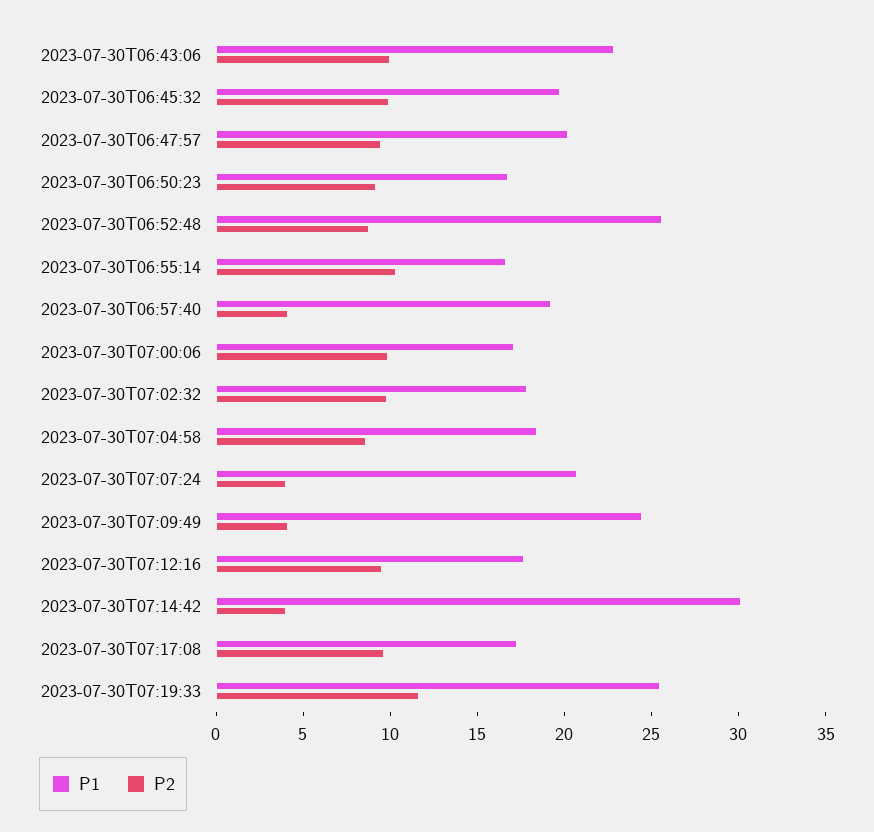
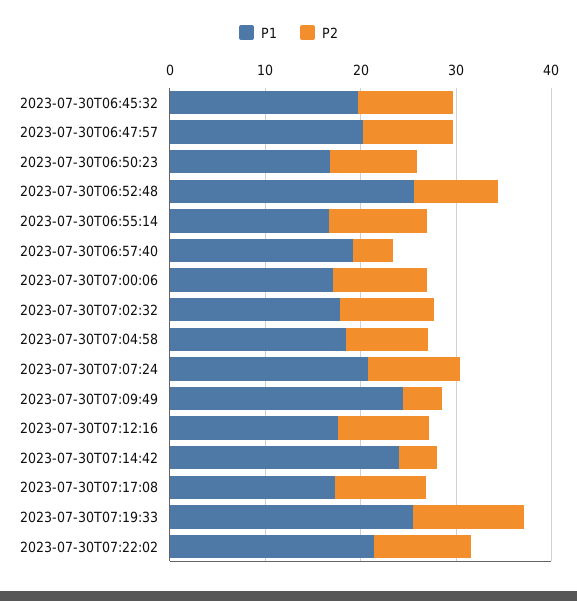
P1, 2023-07-30T06:43:06: 23 -> none
P2, 2023-07-30T06:43:06: 10 -> none
P2, 2023-07-30T07:07:24: 4 -> 10
P1, 2023-07-30T07:14:42: 30 -> 24
P1, 2023-07-30T07:22:02: none -> 22
P2, 2023-07-30T07:22:02: none -> 10

